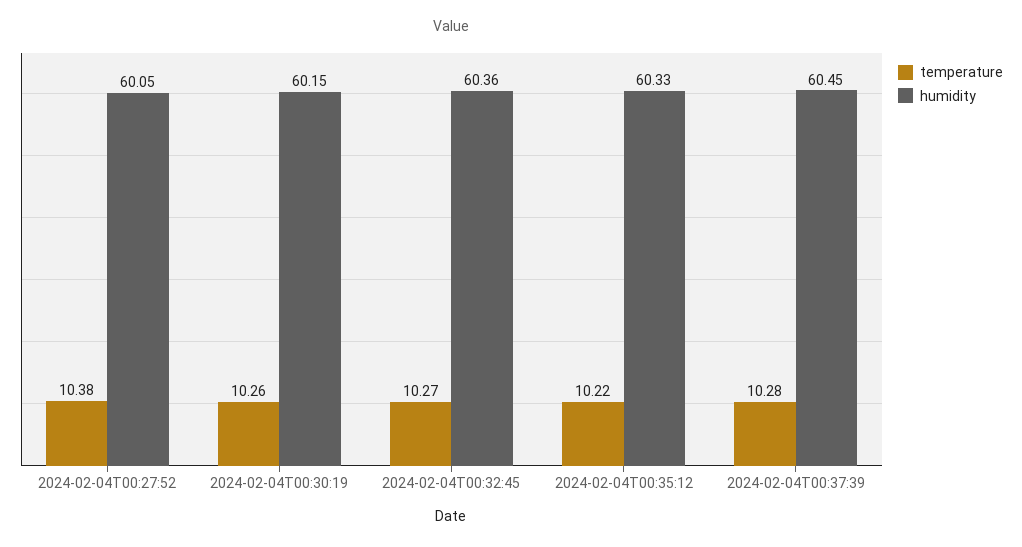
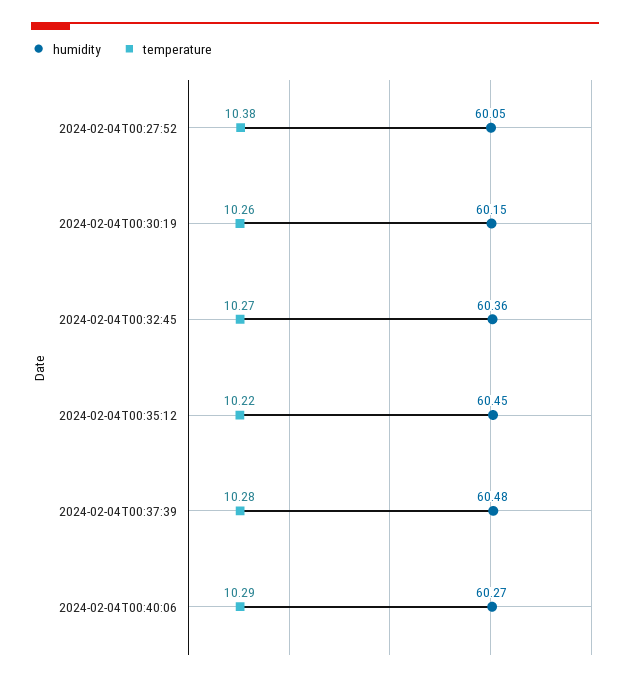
humidity, 2024-02-04T00:35:12: 60.33 -> 60.45
humidity, 2024-02-04T00:37:39: 60.45 -> 60.48
humidity, 2024-02-04T00:40:06: none -> 60.27
temperature, 2024-02-04T00:40:06: none -> 10.29

